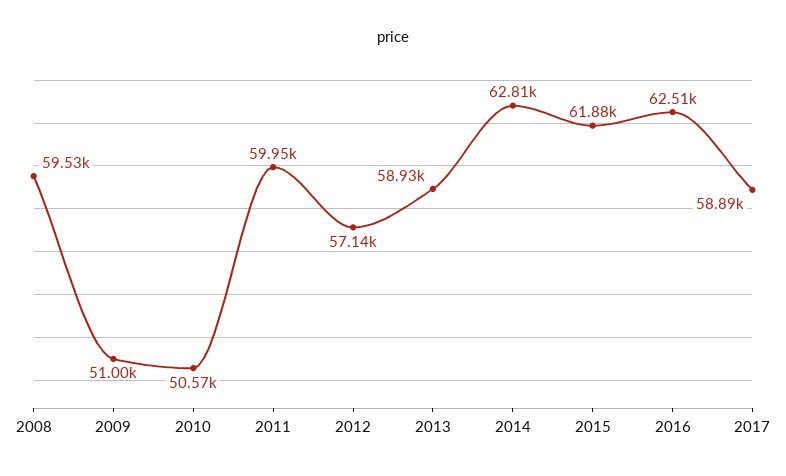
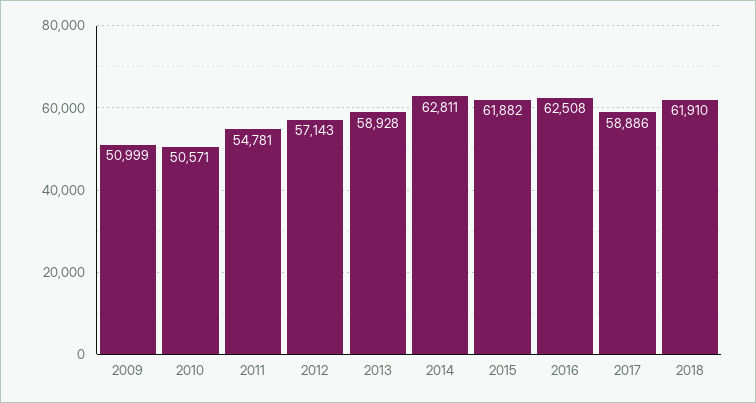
2008: 59530 -> none
2011: 59950 -> 54781
2018: none -> 61910

